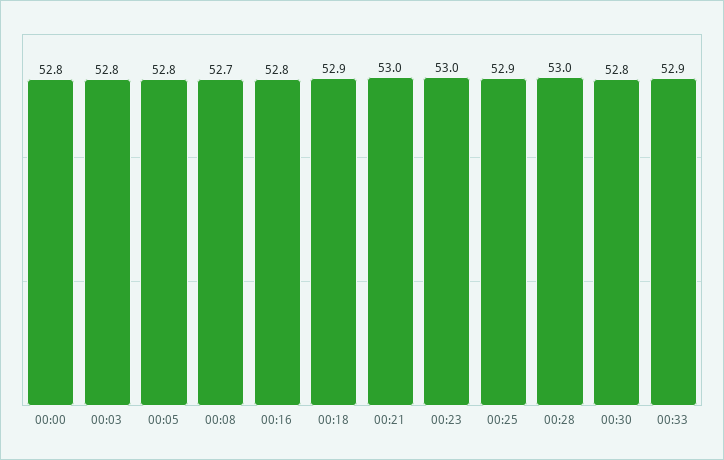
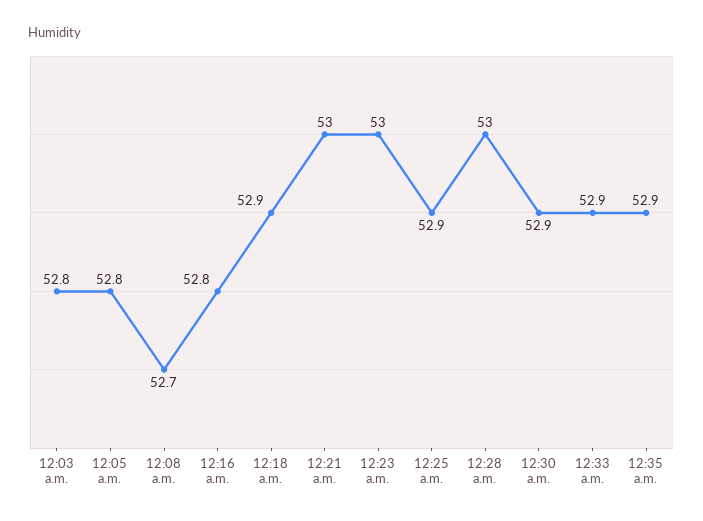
00:00: 52.8 -> none
00:30: 52.8 -> 52.9
12:35 a.m.: none -> 52.9

